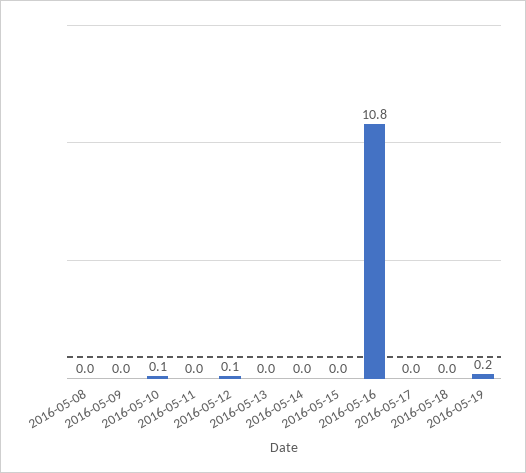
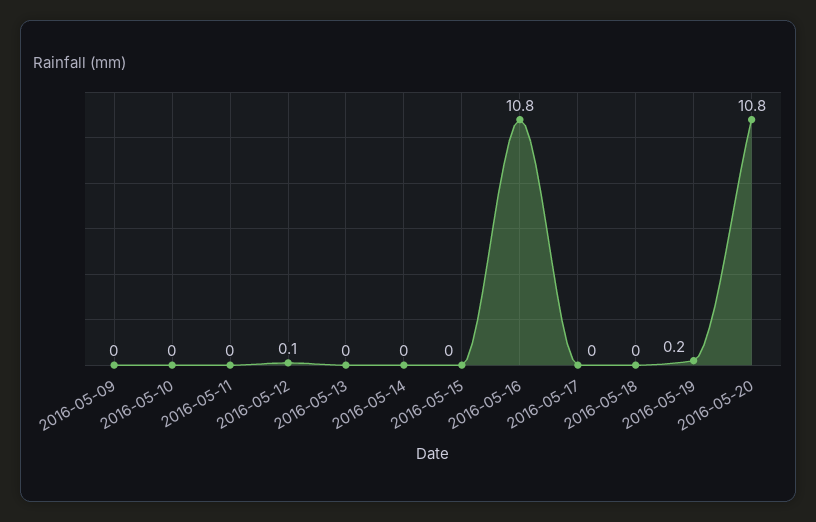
2016-05-08: 0 -> none
2016-05-10: 0.1 -> 0
2016-05-20: none -> 10.8

